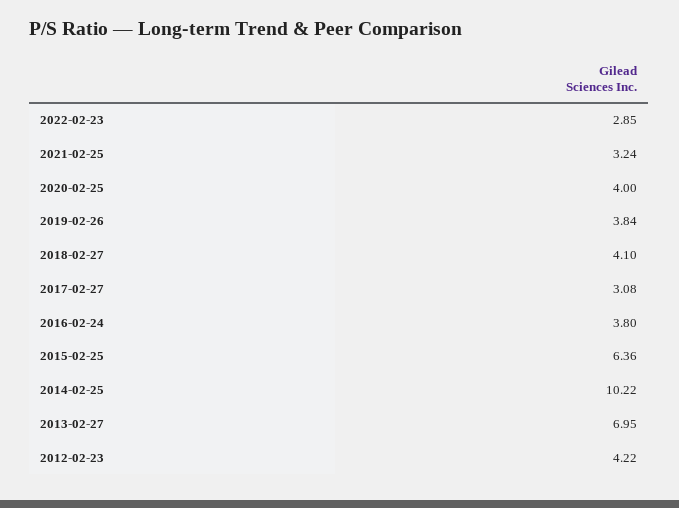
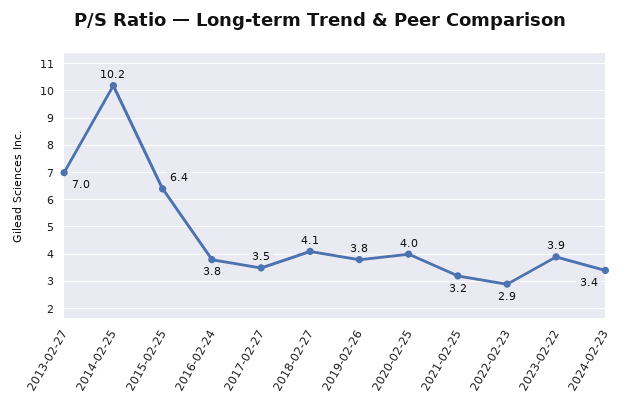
2017-02-27: 3.08 -> 3.5
2012-02-23: 4.22 -> none
2023-02-22: none -> 3.9
2024-02-23: none -> 3.4

